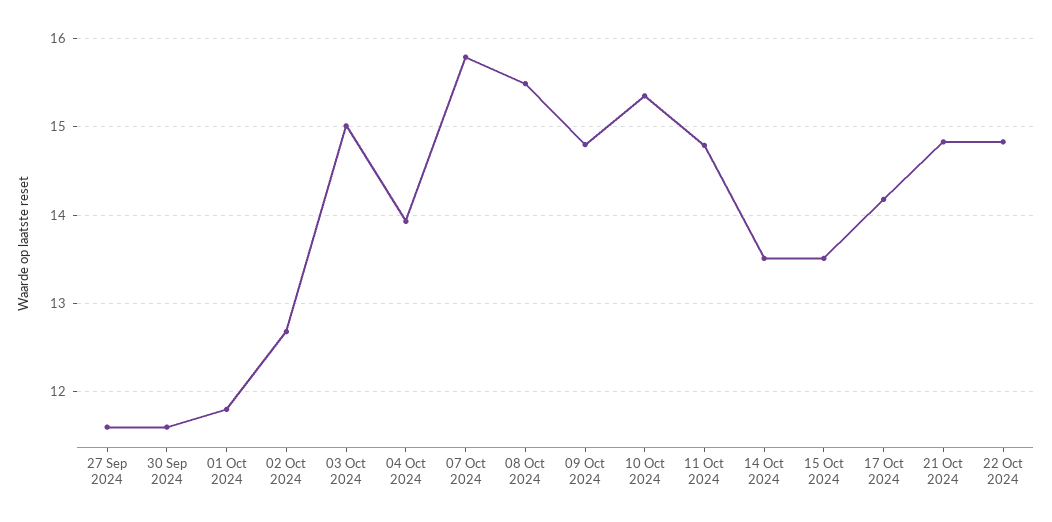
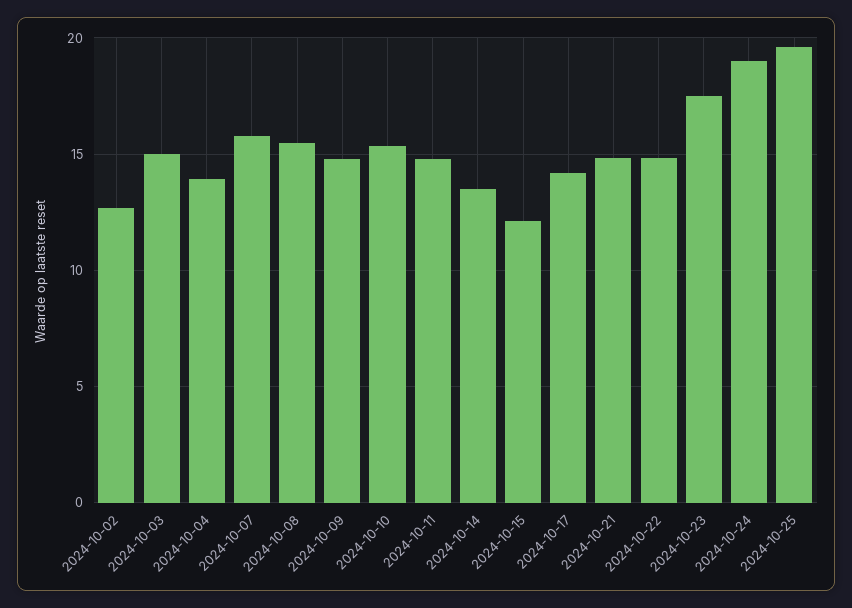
27 Sep 2024: 11.6 -> none
30 Sep 2024: 11.6 -> none
01 Oct 2024: 11.8 -> none
15 Oct 2024: 13.5 -> 12
2024-10-23: none -> 17.5
2024-10-24: none -> 19
2024-10-25: none -> 19.5

